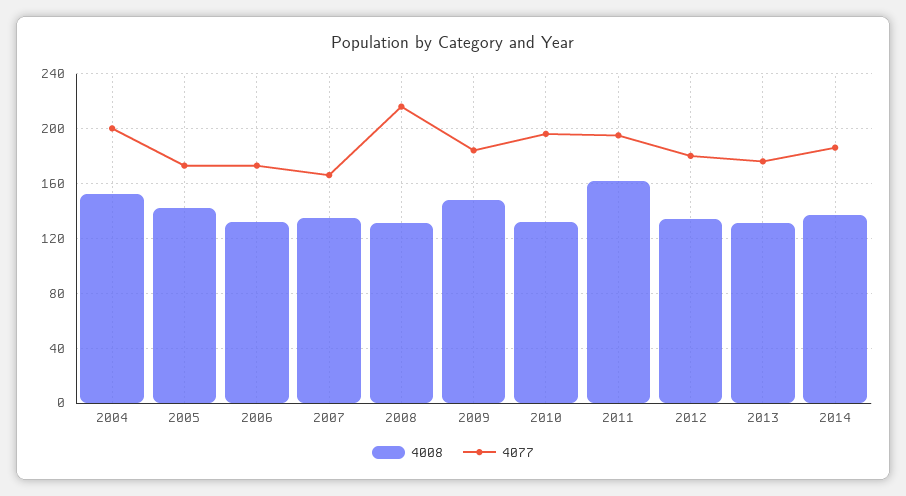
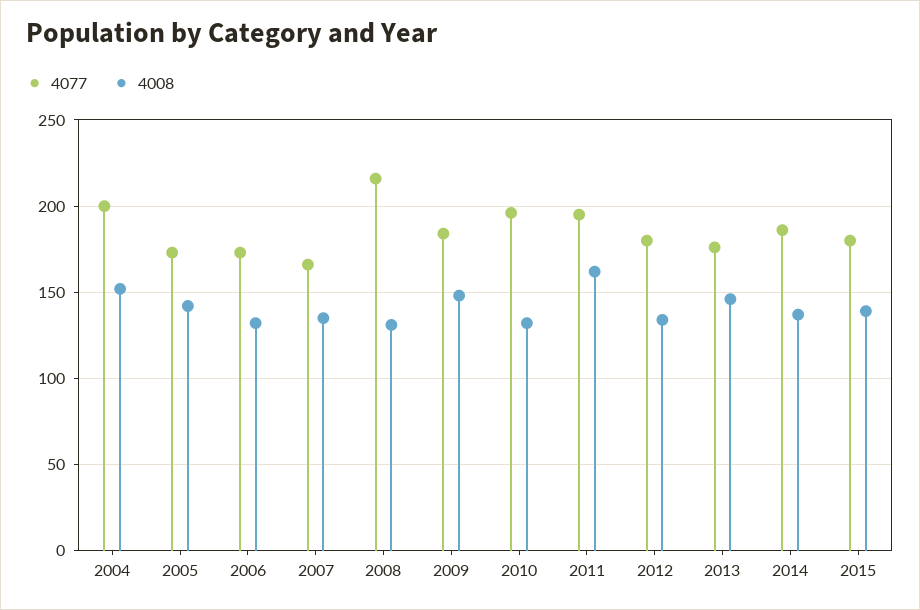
4008, 2013: 130 -> 145
4077, 2015: none -> 180
4008, 2015: none -> 140

